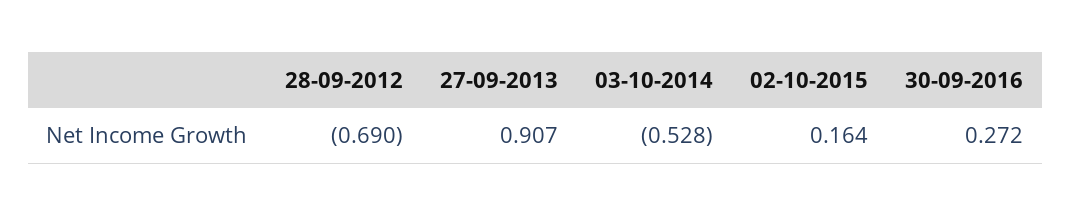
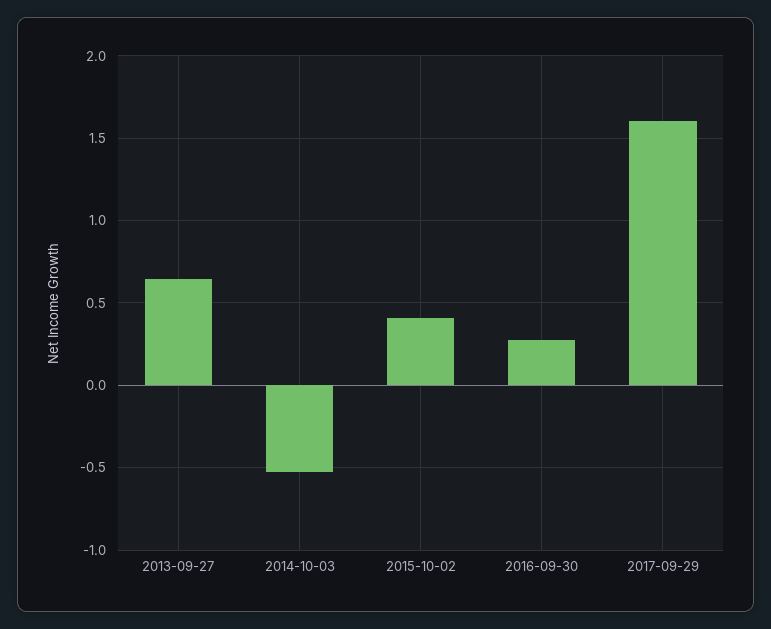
28-09-2012: -0.69 -> none
27-09-2013: 0.907 -> 0.65
02-10-2015: 0.164 -> 0.4
2017-09-29: none -> 1.6

